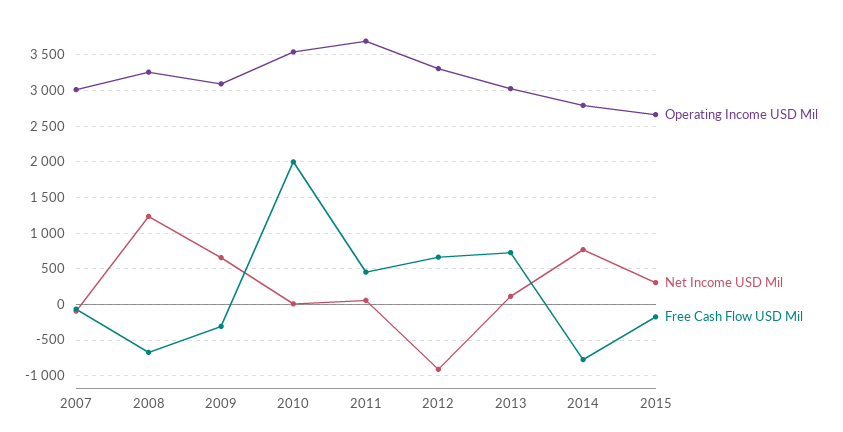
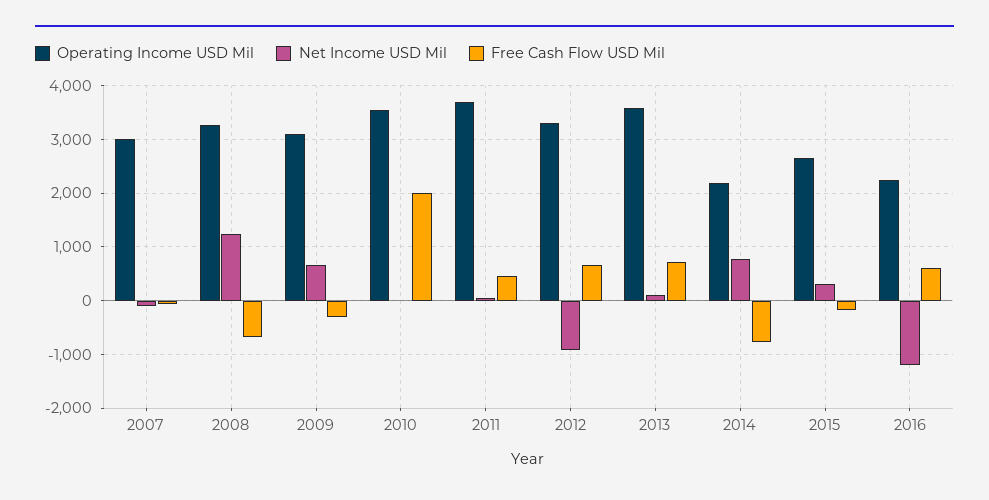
Operating Income USD Mil, 2013: 3000 -> 3600
Operating Income USD Mil, 2014: 2800 -> 2200
Operating Income USD Mil, 2016: none -> 2200
Net Income USD Mil, 2016: none -> -1200
Free Cash Flow USD Mil, 2016: none -> 600

